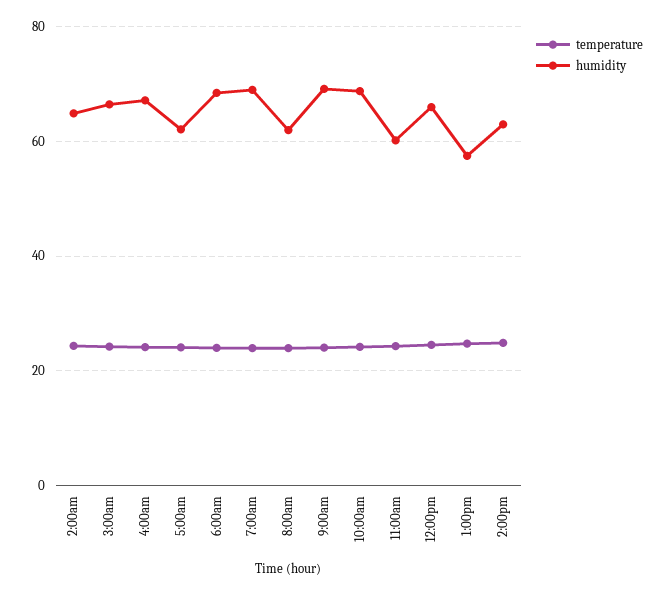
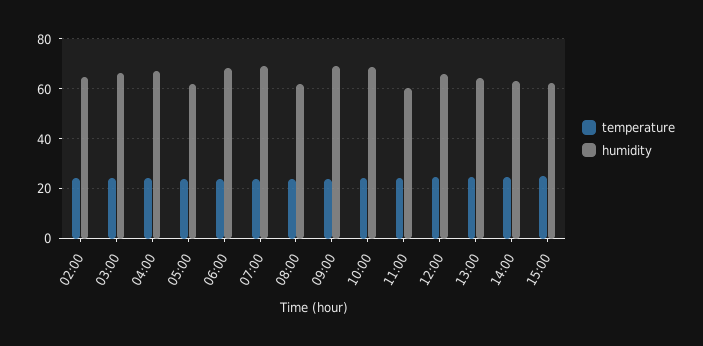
humidity, 1:00pm: 58 -> 65
temperature, 15:00: none -> 25
humidity, 15:00: none -> 62.5

